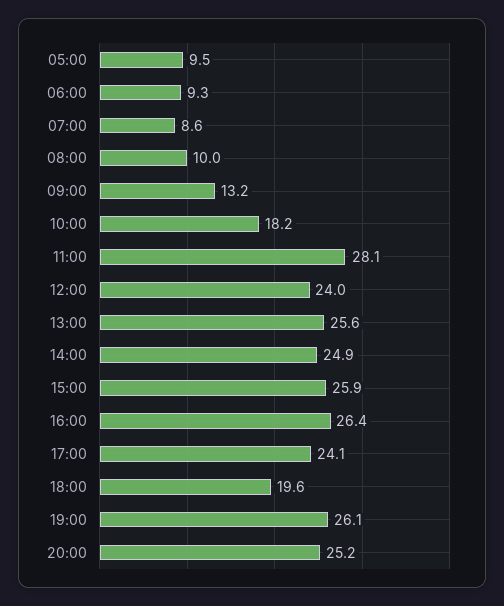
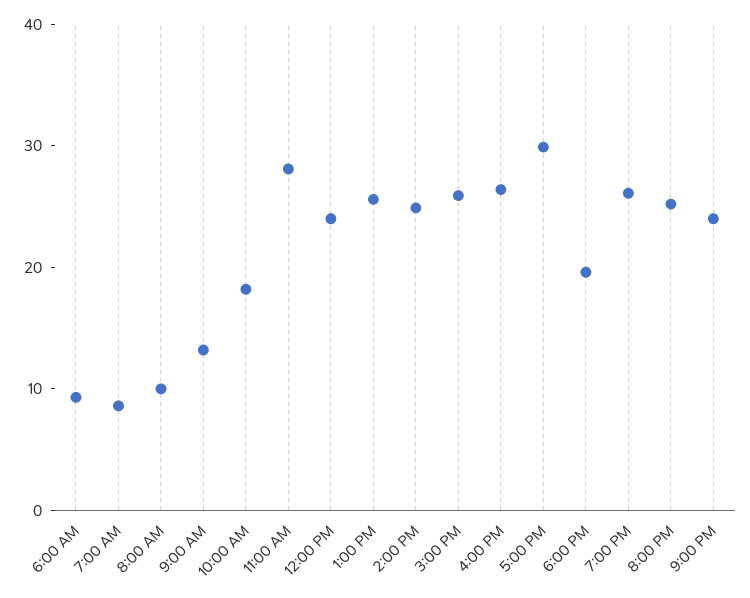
05:00: 9.5 -> none
17:00: 24.1 -> 30
9:00 PM: none -> 24

